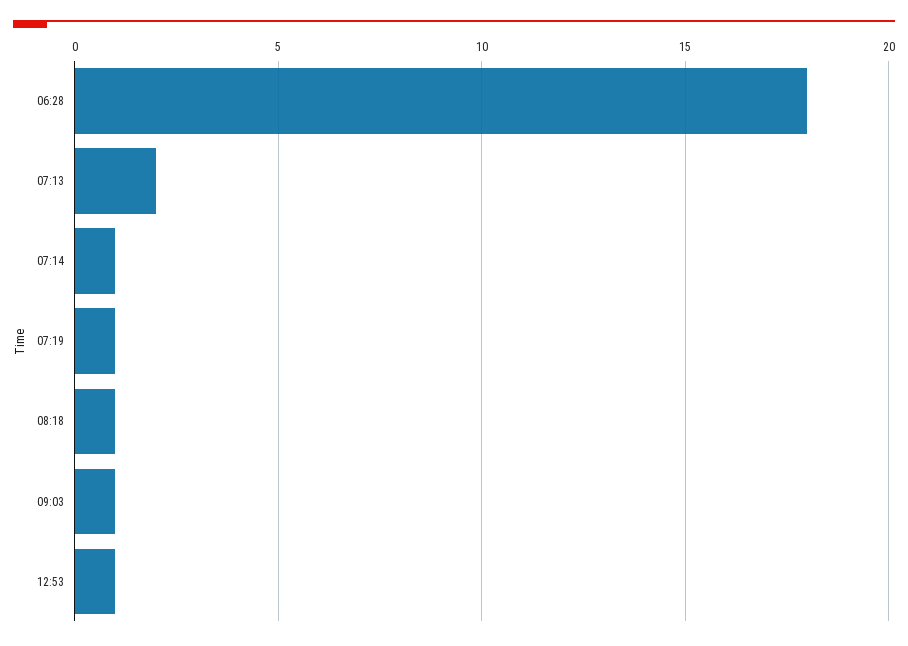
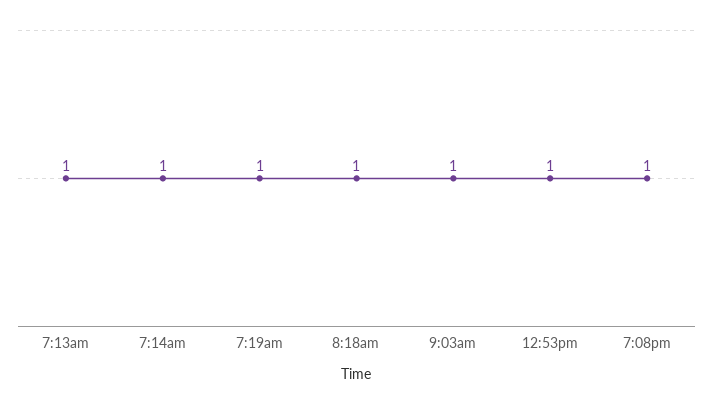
06:28: 18 -> none
07:13: 2 -> 1
7:08pm: none -> 1

